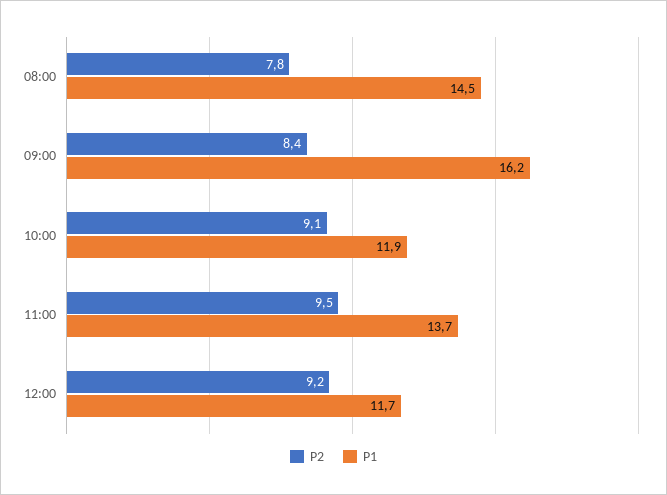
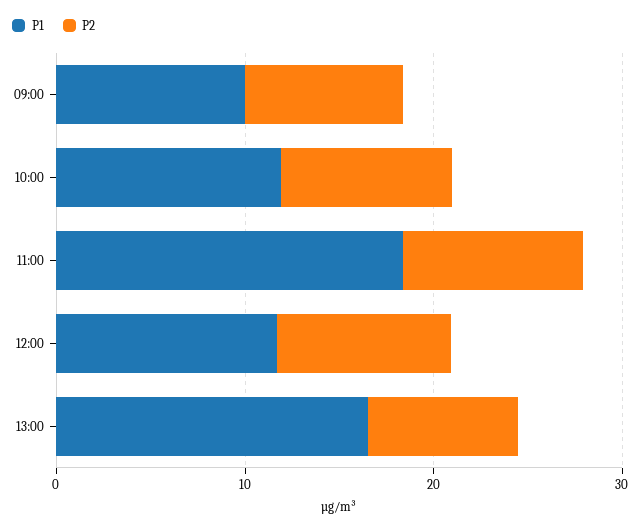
P2, 08:00: 7.8 -> none
P1, 08:00: 14.5 -> none
P1, 09:00: 16.2 -> 10
P1, 11:00: 13.7 -> 18
P1, 13:00: none -> 16
P2, 13:00: none -> 8

